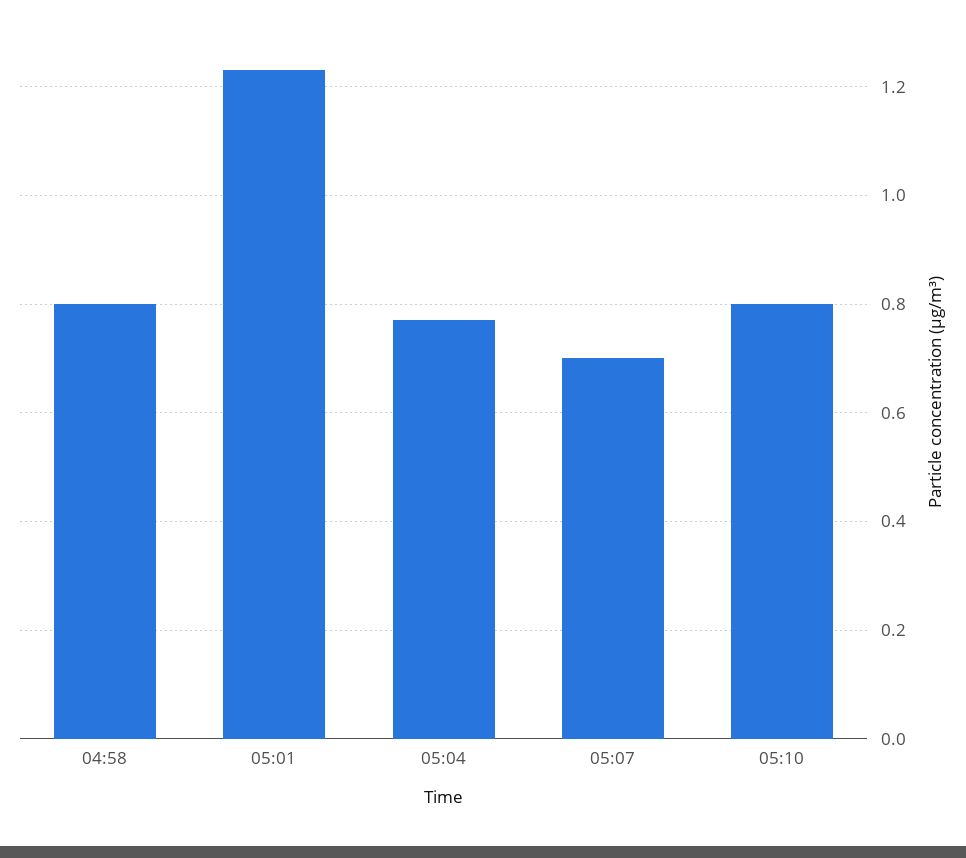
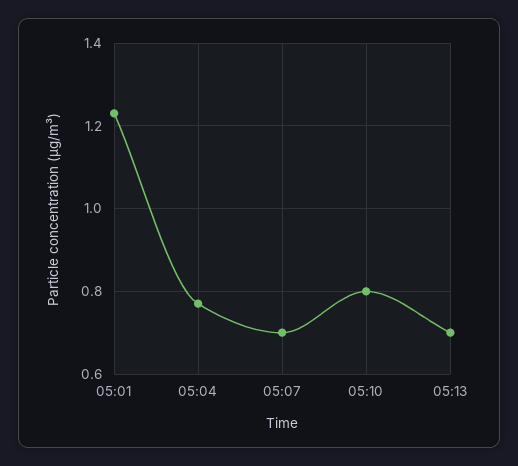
04:58: 0.8 -> none
05:13: none -> 0.7

